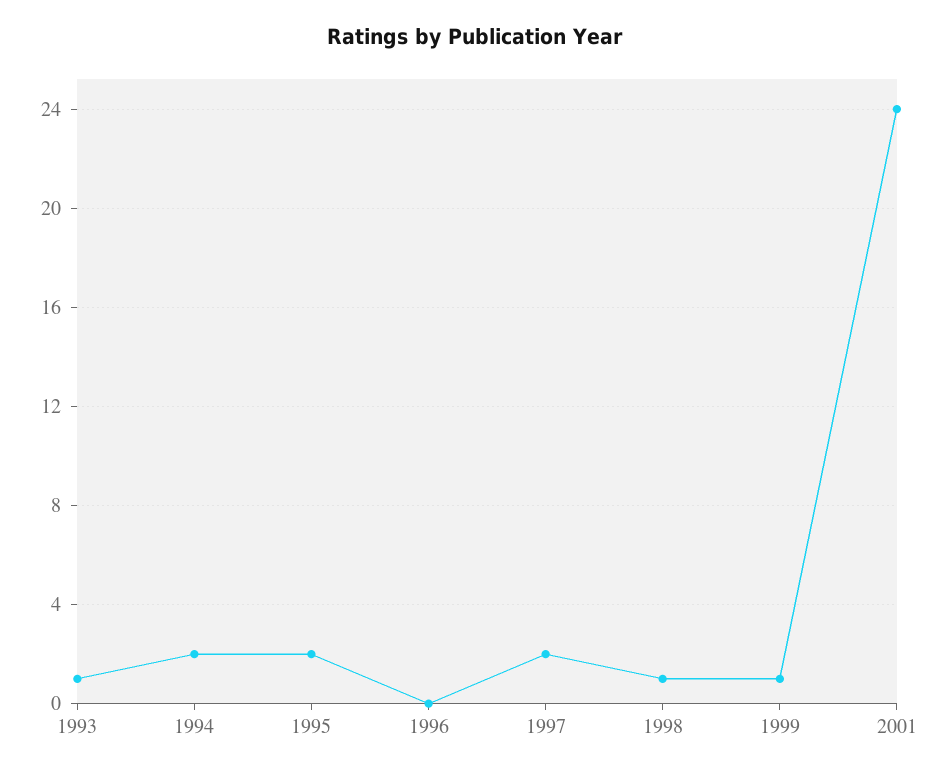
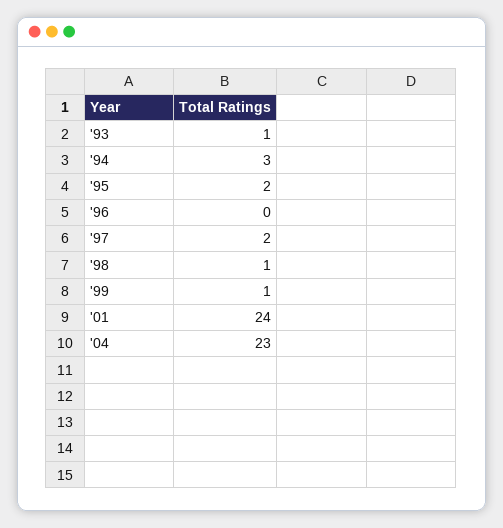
1994: 2 -> 3
'04: none -> 23

